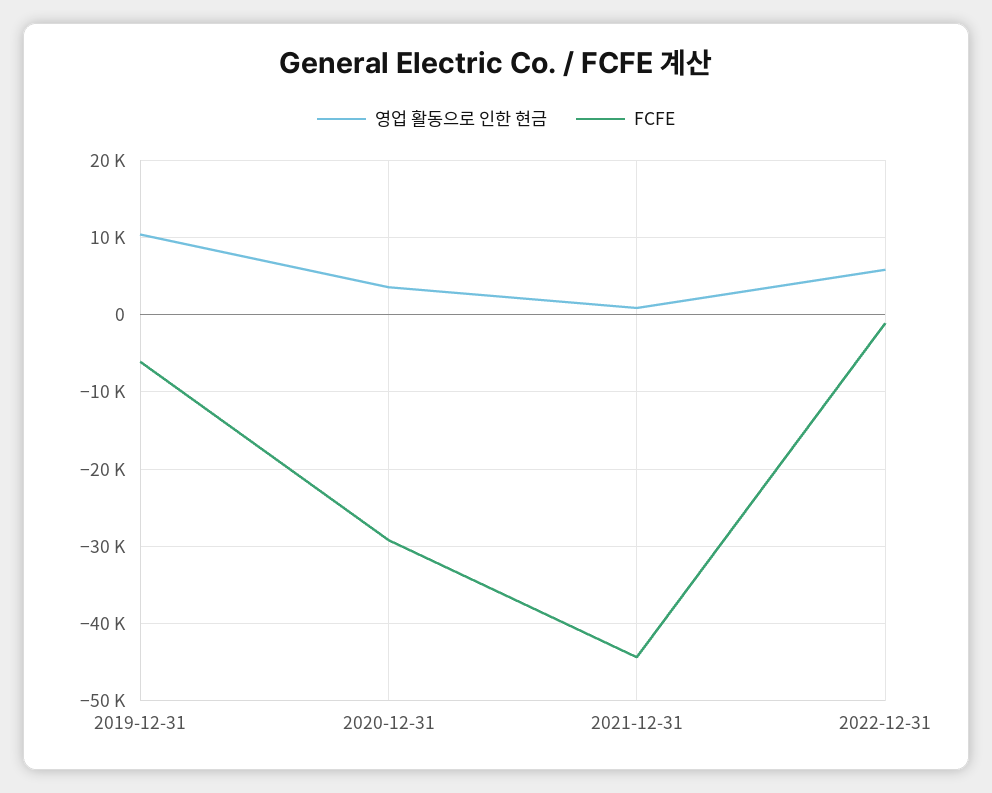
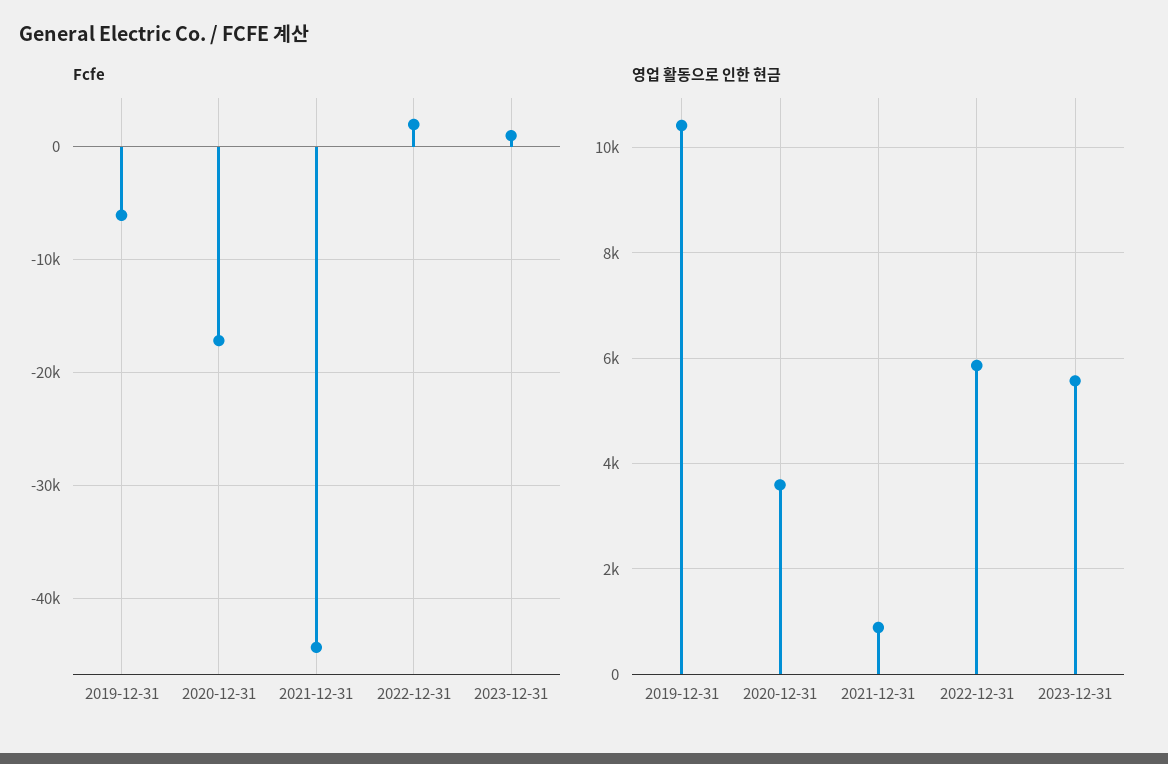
FCFE, 2020-12-31: -29000 -> -17000
FCFE, 2022-12-31: -1000 -> 2000
FCFE, 2023-12-31: none -> 1000
영업 활동으로 인한 현금, 2023-12-31: none -> 5600

